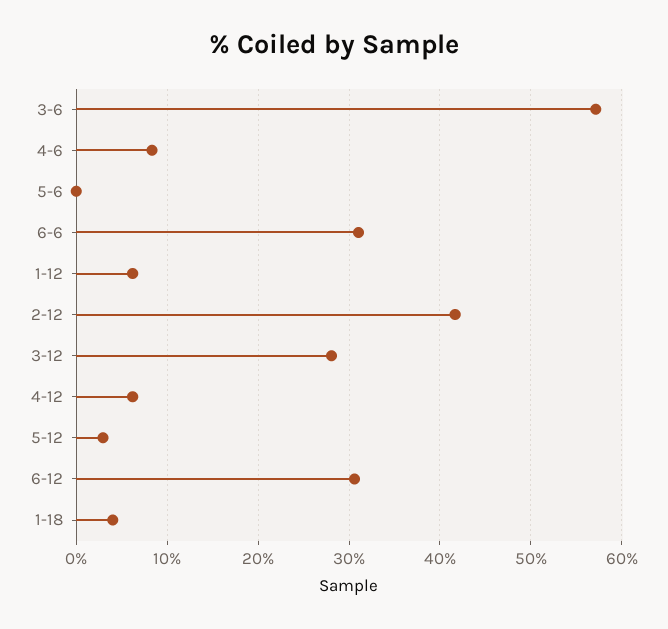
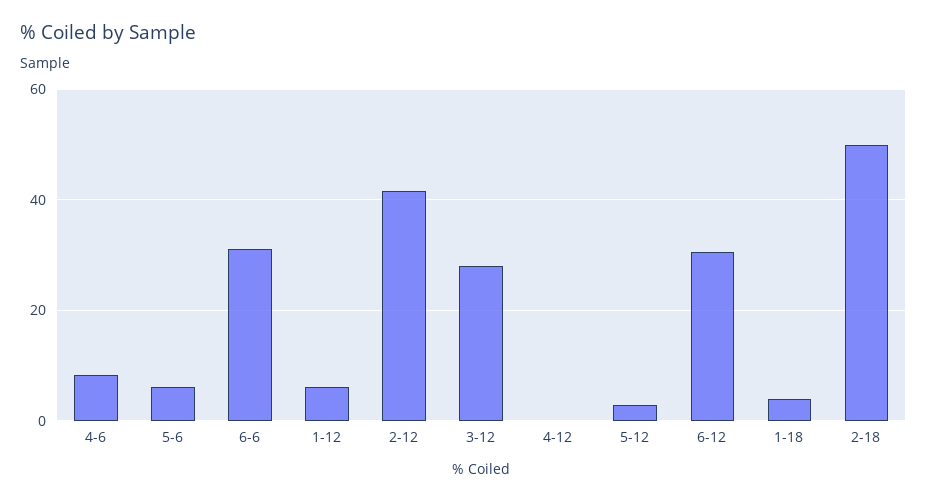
3-6: 57 -> none
5-6: 0 -> 6
4-12: 6 -> 0
2-18: none -> 50

